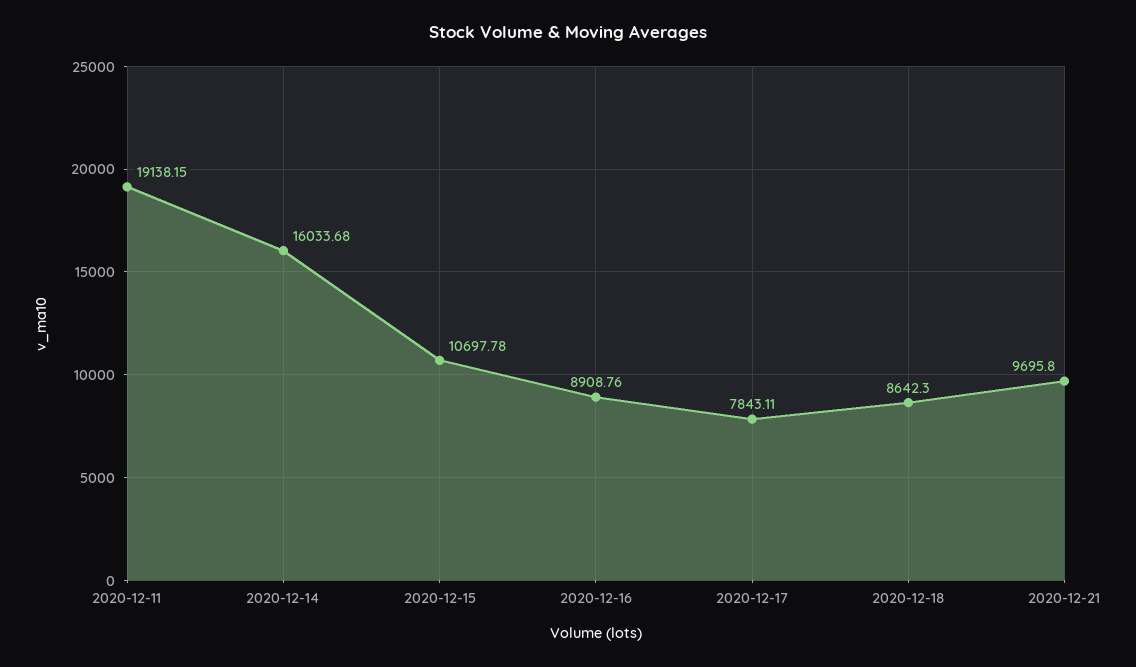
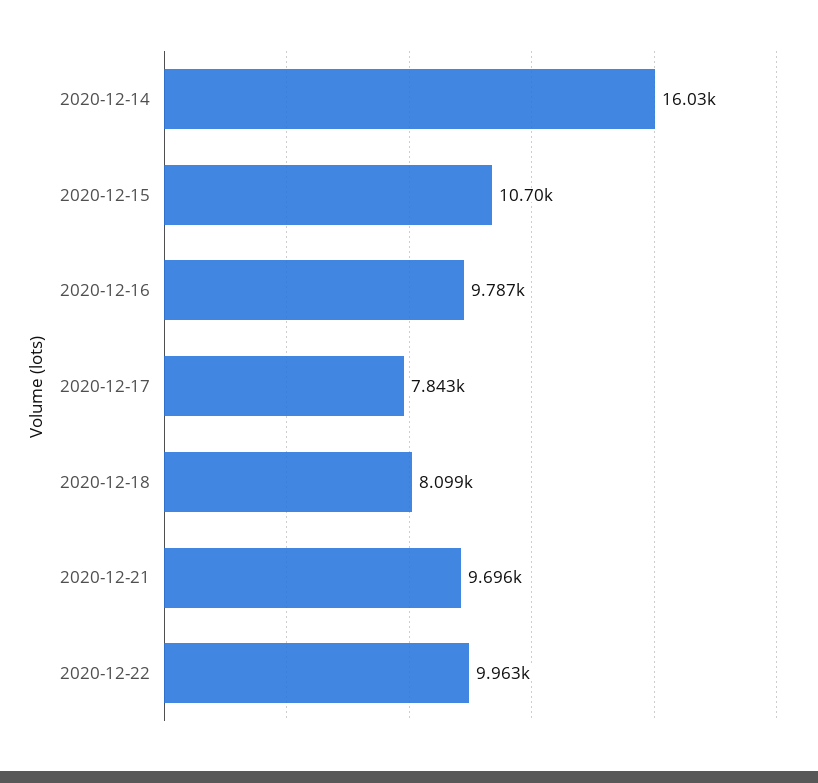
2020-12-11: 19138.15 -> none
2020-12-16: 8908.76 -> 9787
2020-12-18: 8642.3 -> 8099
2020-12-22: none -> 9963

